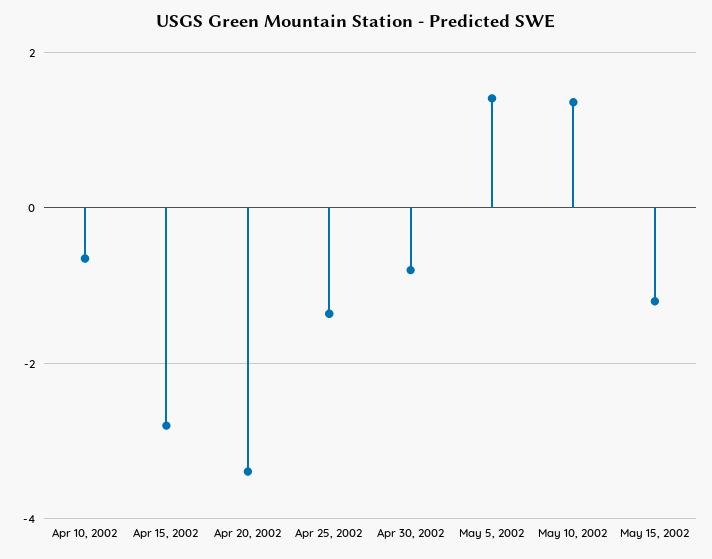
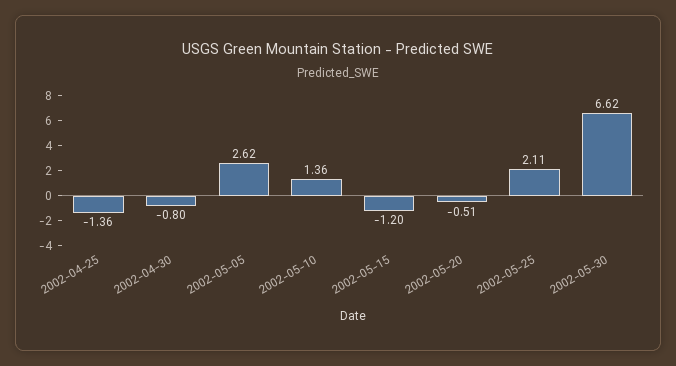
Apr 10, 2002: -0.6 -> none
Apr 15, 2002: -2.8 -> none
Apr 20, 2002: -3.4 -> none
May 5, 2002: 1.4 -> 2.62
2002-05-20: none -> -0.51
2002-05-25: none -> 2.11
2002-05-30: none -> 6.62

